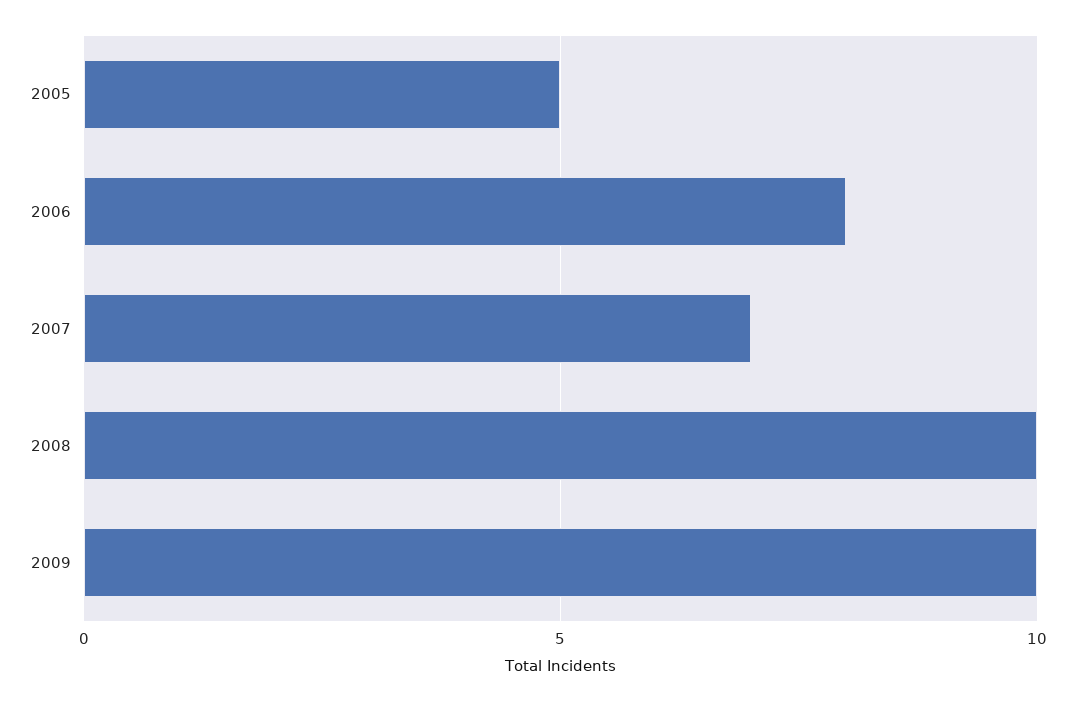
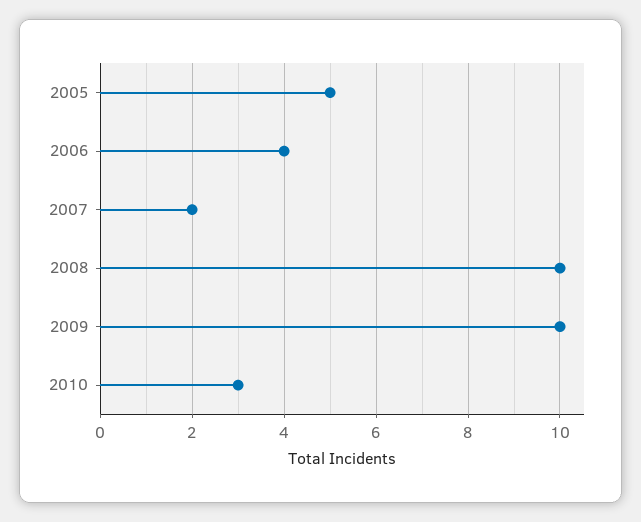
2006: 8 -> 4
2007: 7 -> 2
2010: none -> 3

